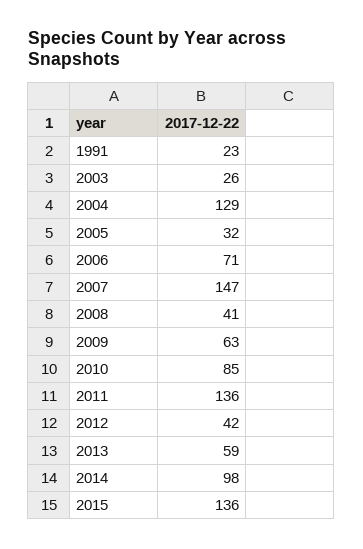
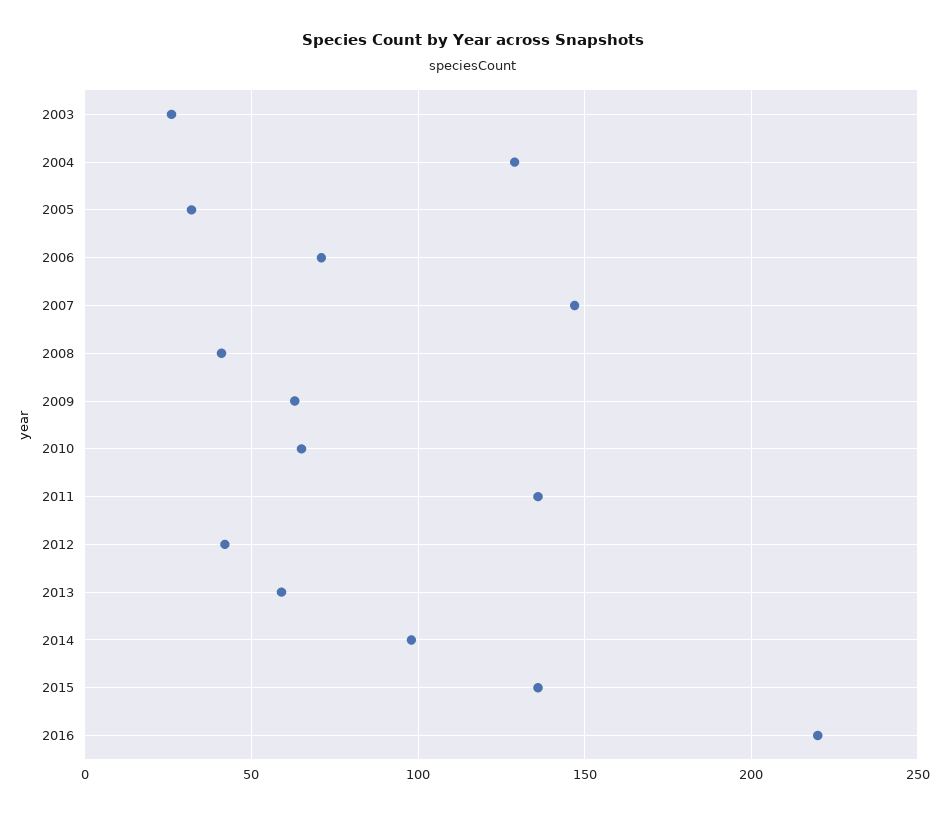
1991: 23 -> none
2010: 85 -> 65
2016: none -> 220

